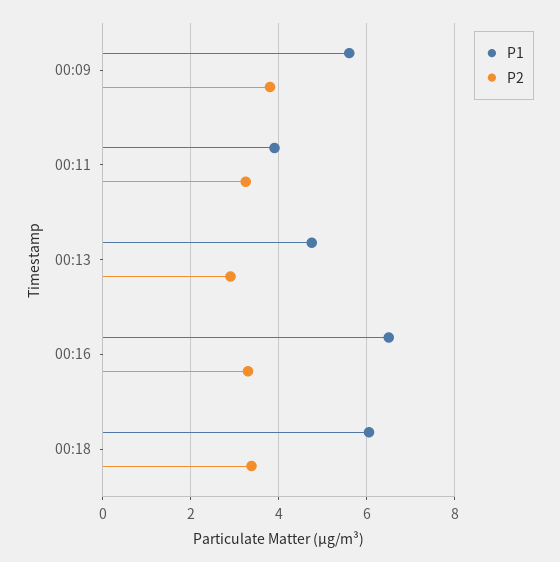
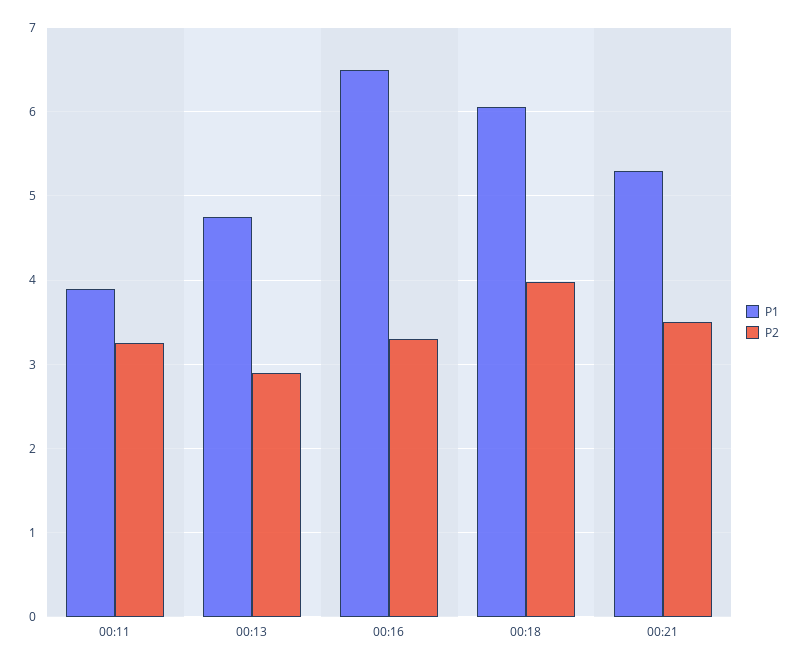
P1, 00:09: 5.6 -> none
P2, 00:09: 3.8 -> none
P2, 00:18: 3.4 -> 4
P1, 00:21: none -> 5.3
P2, 00:21: none -> 3.5

